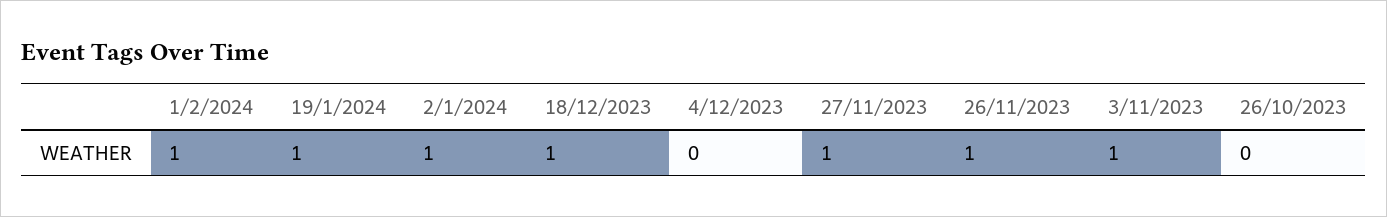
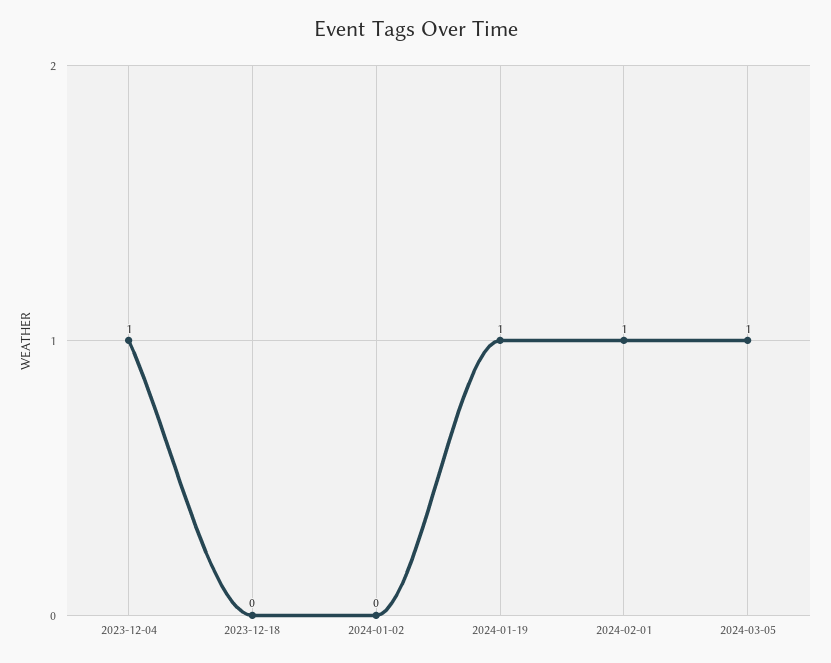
2/1/2024: 1 -> 0
18/12/2023: 1 -> 0
4/12/2023: 0 -> 1
27/11/2023: 1 -> none
26/11/2023: 1 -> none
3/11/2023: 1 -> none
26/10/2023: 0 -> none
2024-03-05: none -> 1

